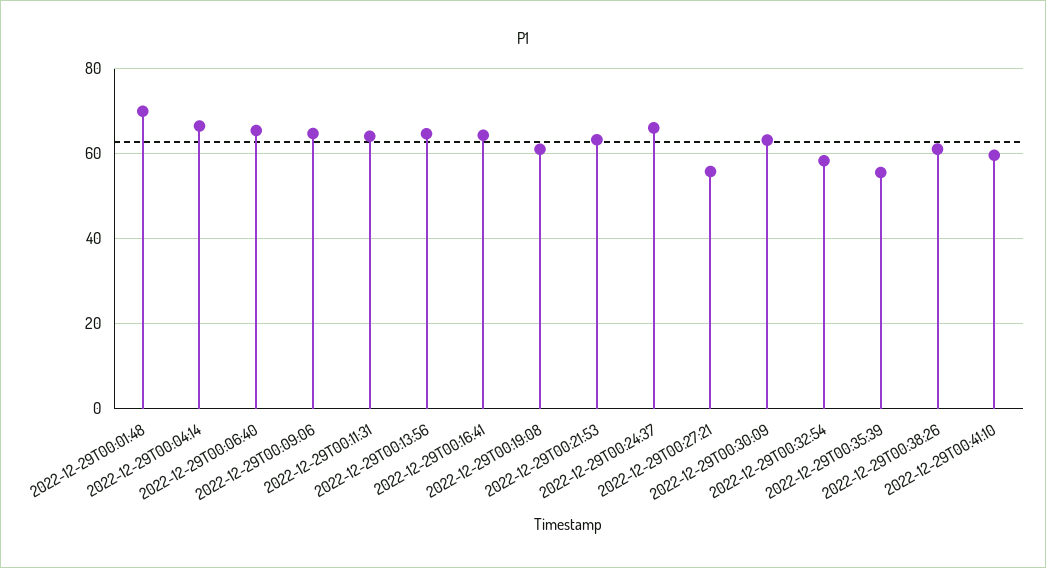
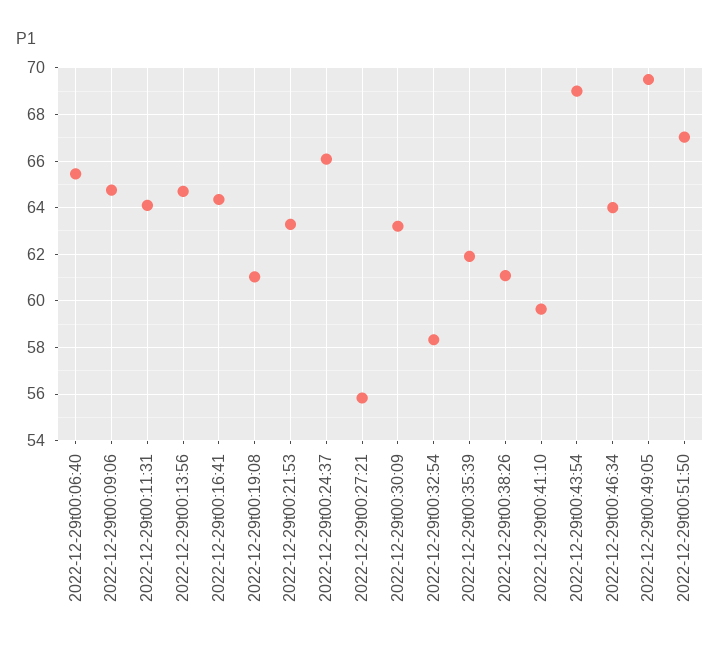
2022-12-29T00:01:48: 70 -> none
2022-12-29T00:04:14: 66 -> none
2022-12-29T00:35:39: 56 -> 62
2022-12-29t00:43:54: none -> 69
2022-12-29t00:46:34: none -> 64
2022-12-29t00:49:05: none -> 69.5
2022-12-29t00:51:50: none -> 67

